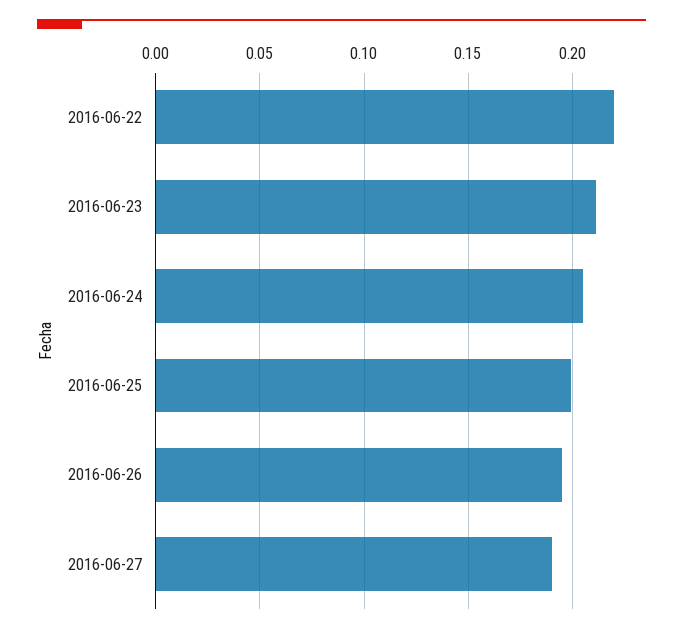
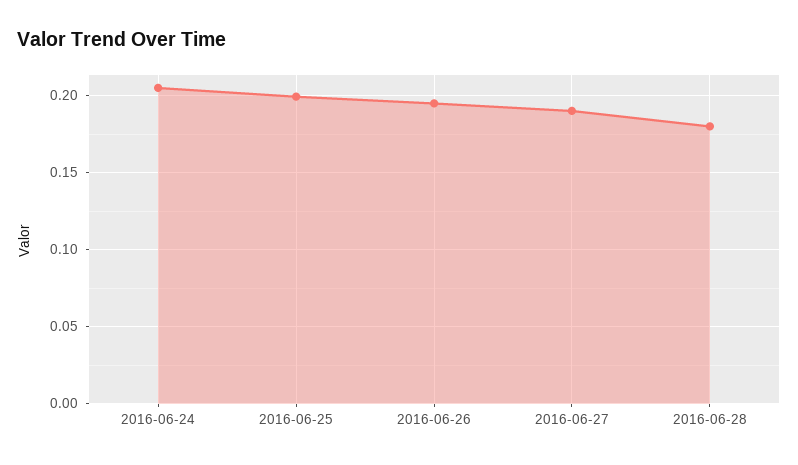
2016-06-22: 0.22 -> none
2016-06-23: 0.21 -> none
2016-06-28: none -> 0.18

